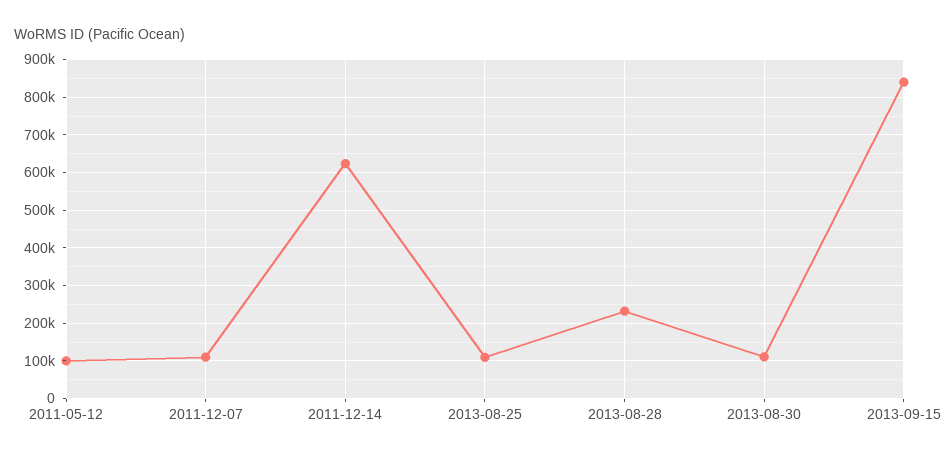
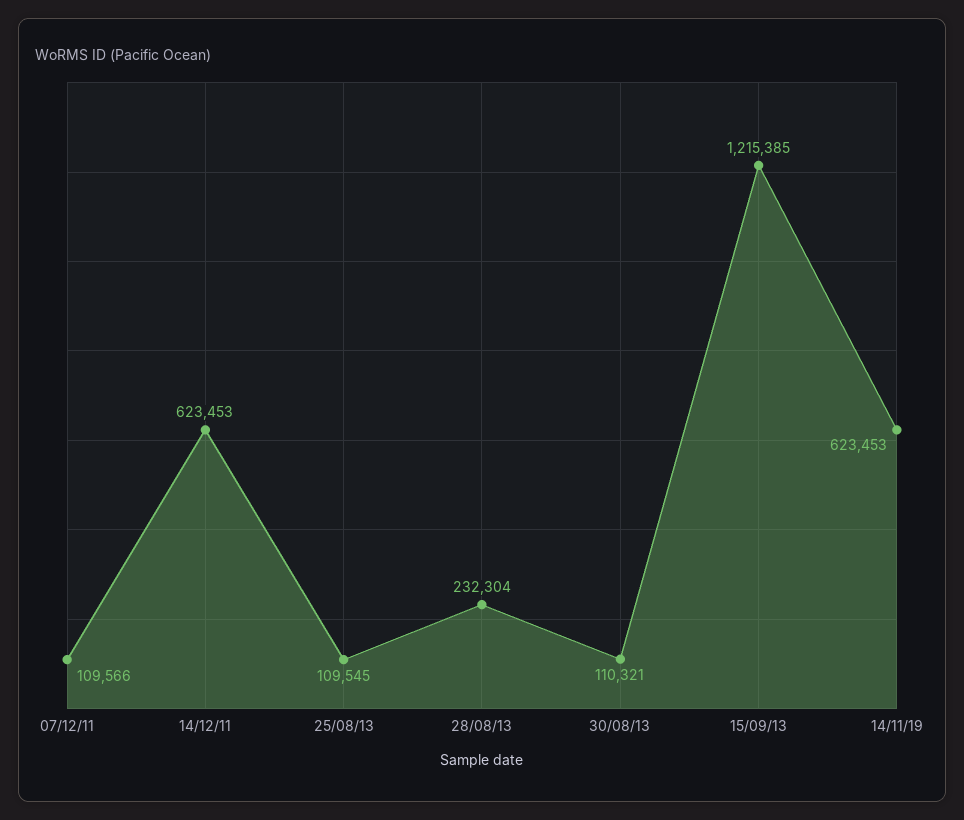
2011-05-12: 100000 -> none
2013-09-15: 840000 -> 1215385
14/11/19: none -> 623453

